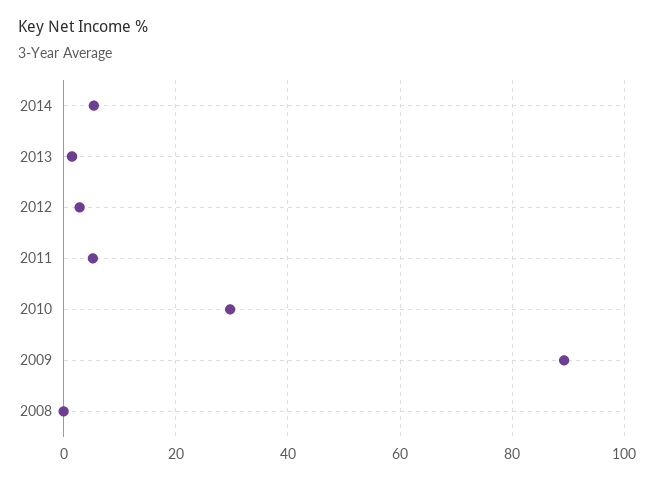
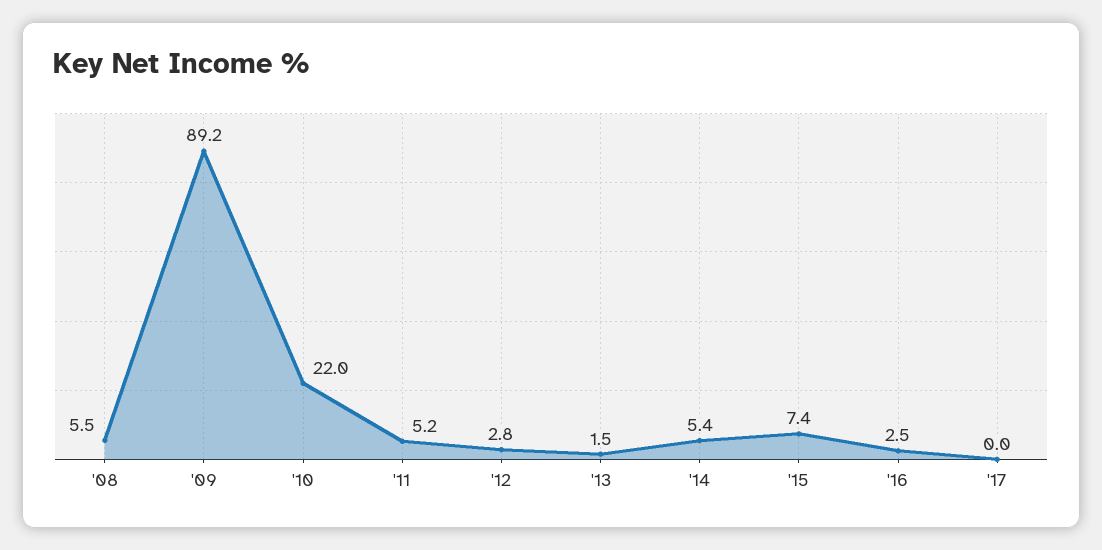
2010: 30 -> 22
2008: 0 -> 5.5
'15: none -> 7.4
'16: none -> 2.5
'17: none -> 0

